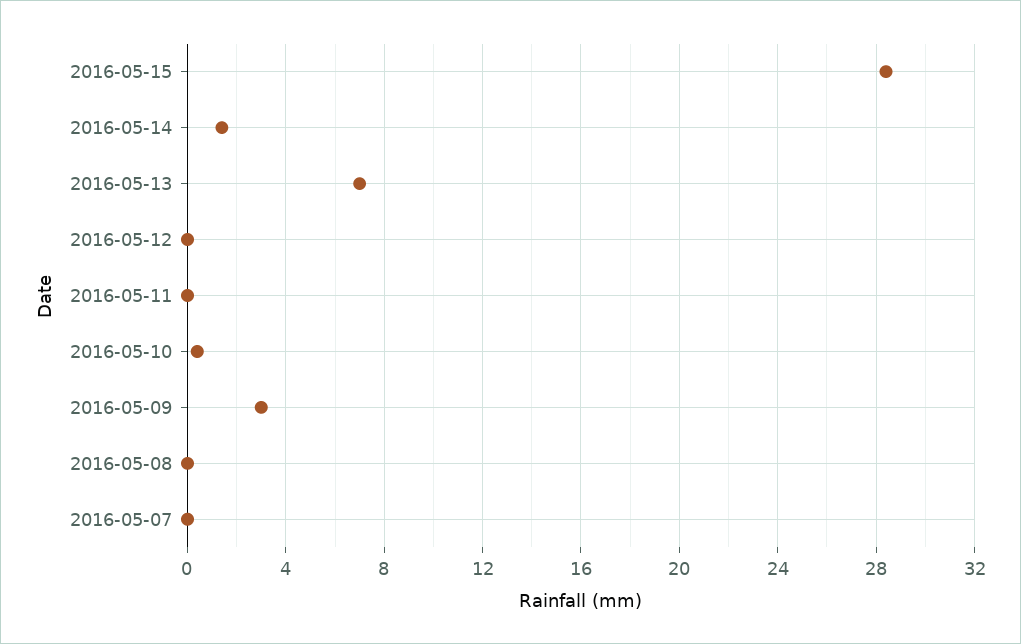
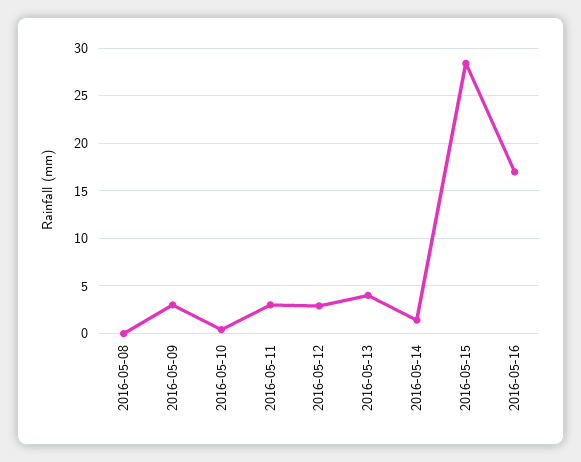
2016-05-13: 7 -> 4
2016-05-12: 0 -> 3
2016-05-11: 0 -> 3
2016-05-07: 0 -> none
2016-05-16: none -> 17

